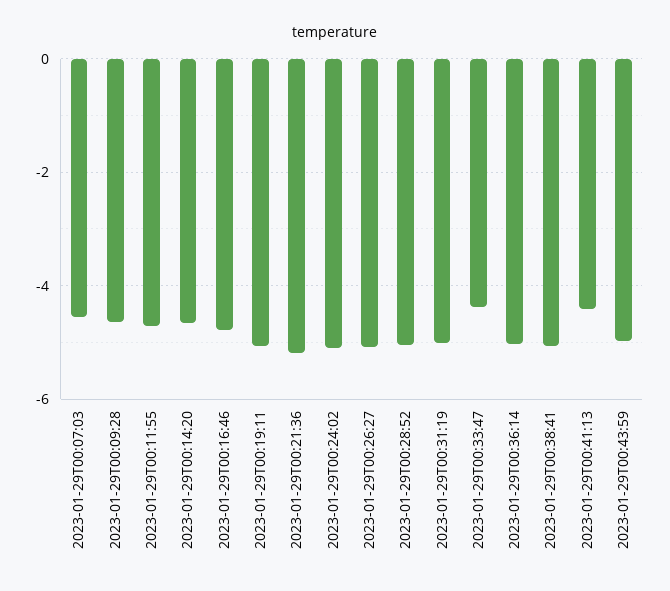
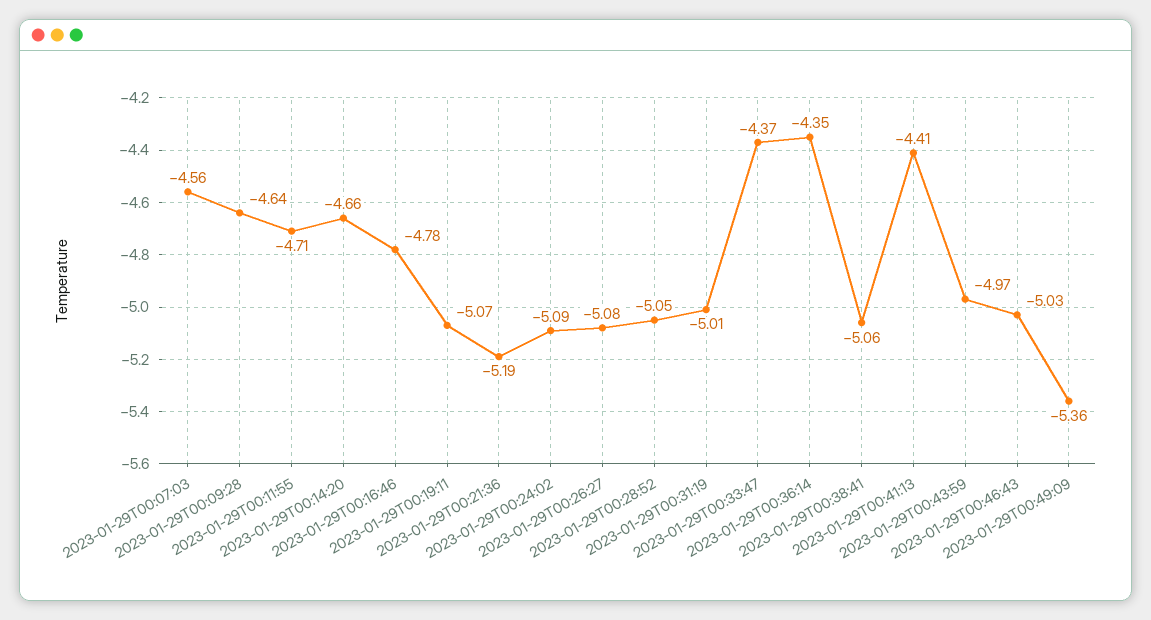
2023-01-29T00:36:14: -5 -> -4.35
2023-01-29T00:46:43: none -> -5.03
2023-01-29T00:49:09: none -> -5.36

